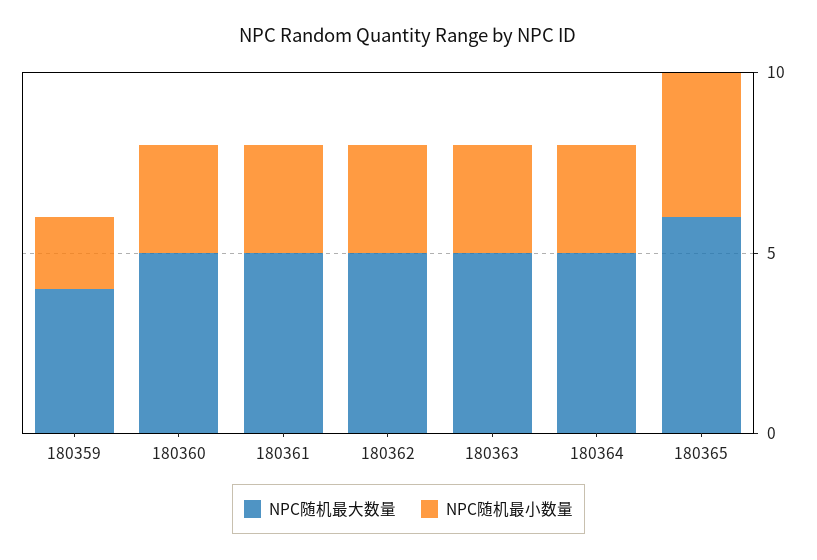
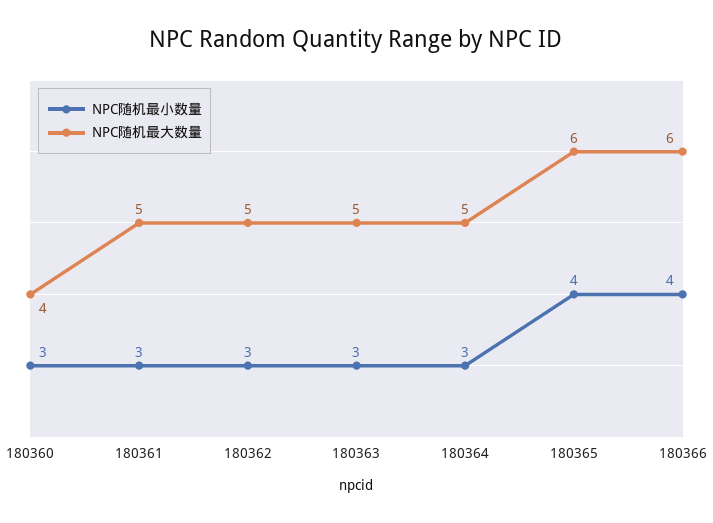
NPC随机最大数量, 180359: 4 -> none
NPC随机最小数量, 180359: 2 -> none
NPC随机最大数量, 180360: 5 -> 4
NPC随机最小数量, 180366: none -> 4
NPC随机最大数量, 180366: none -> 6

